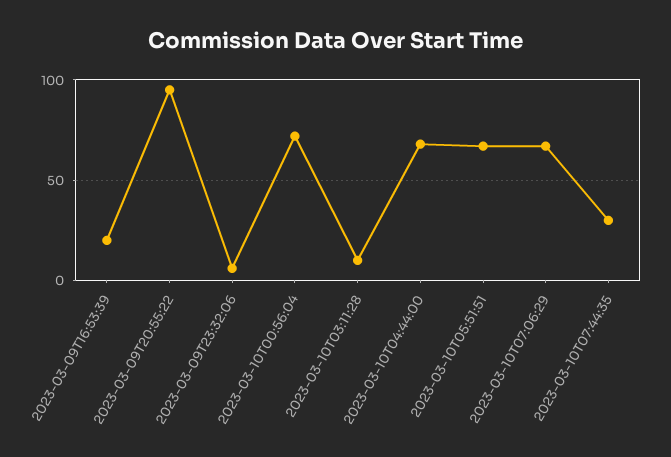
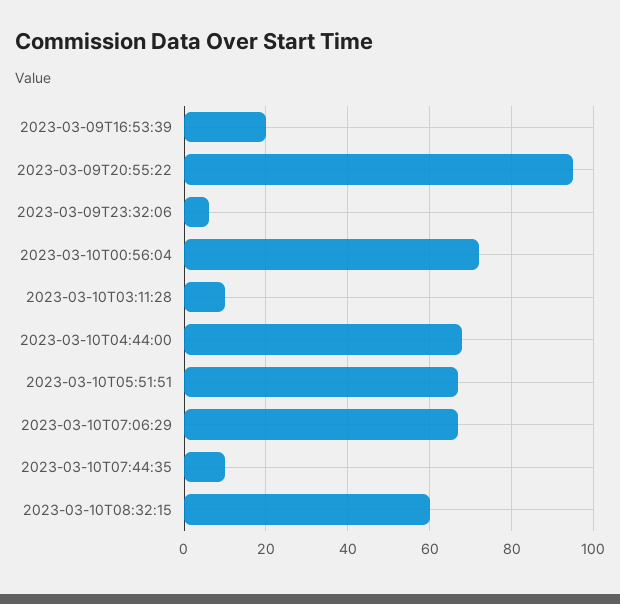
2023-03-10T07:44:35: 30 -> 10
2023-03-10T08:32:15: none -> 60

